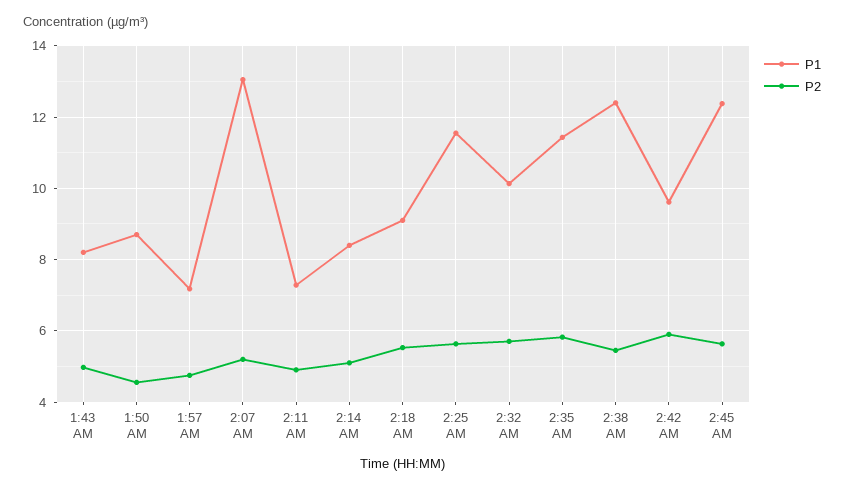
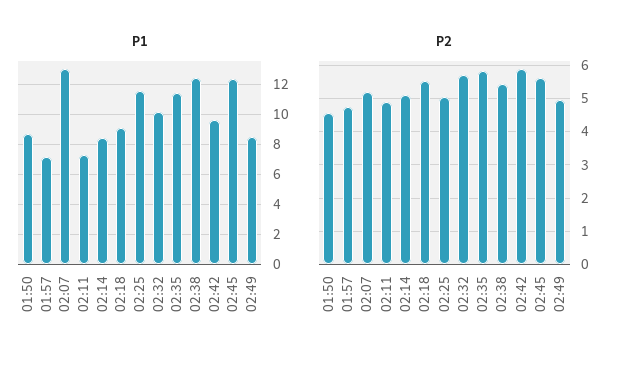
P1, 1:43 AM: 8.2 -> none
P2, 1:43 AM: 5 -> none
P2, 2:25 AM: 5.6 -> 5
P1, 02:49: none -> 8.5
P2, 02:49: none -> 5

